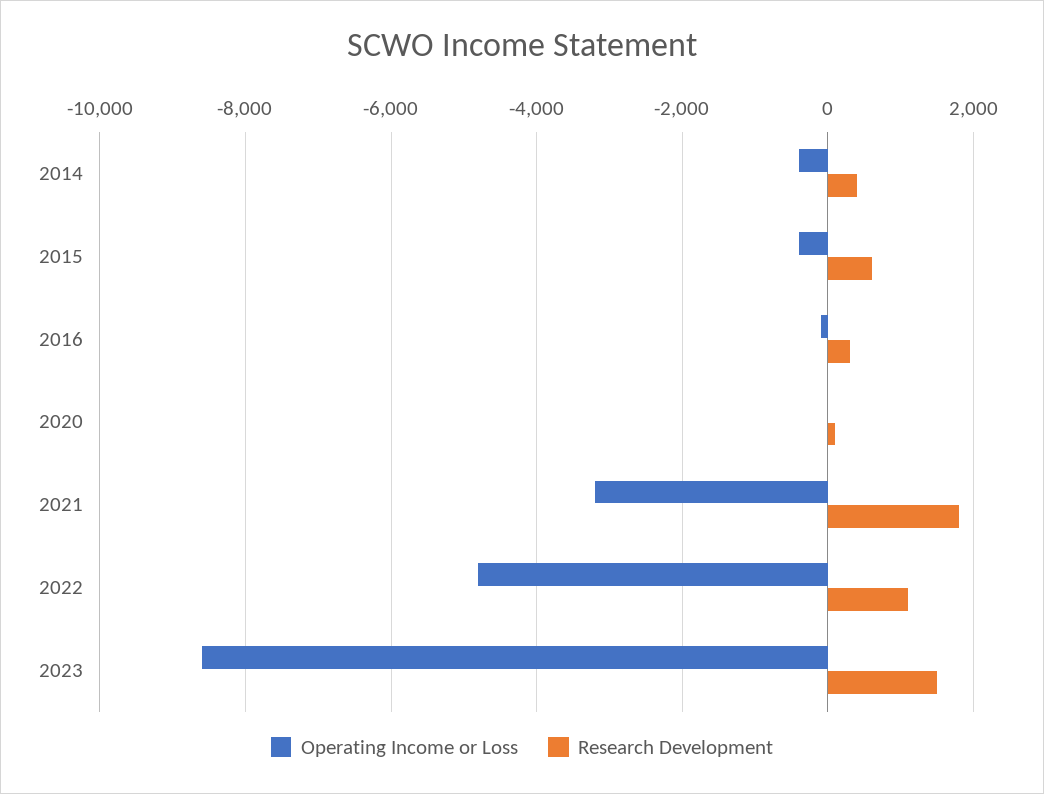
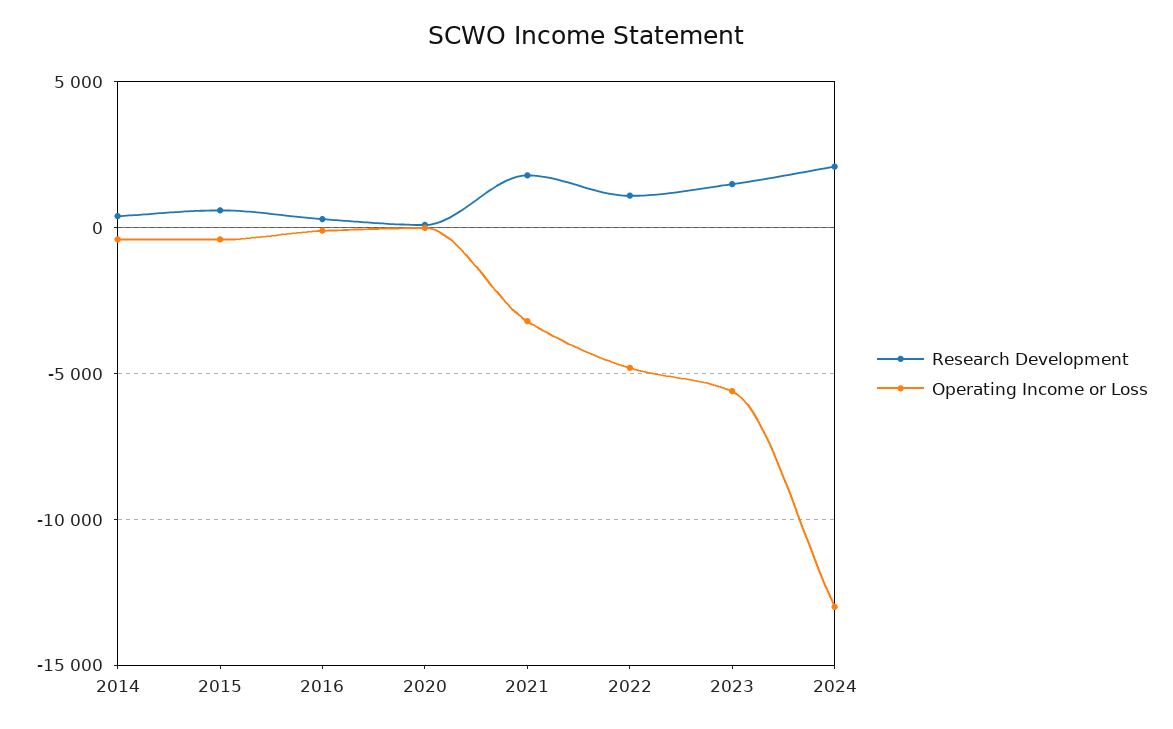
Operating Income or Loss, 2023: -8600 -> -5500
Research Development, 2024: none -> 2000
Operating Income or Loss, 2024: none -> -13000

